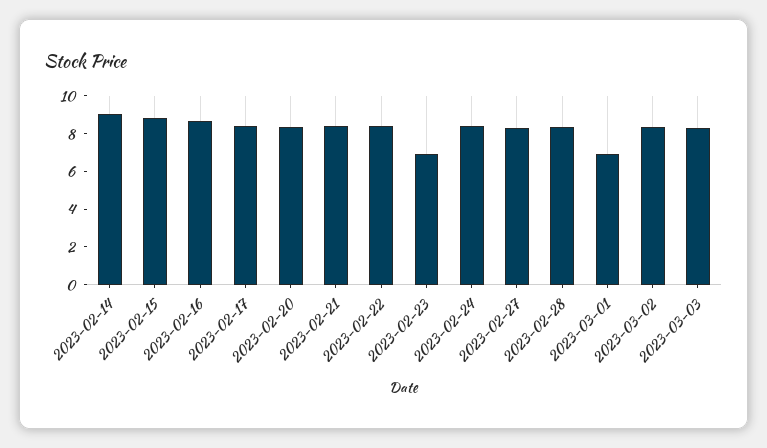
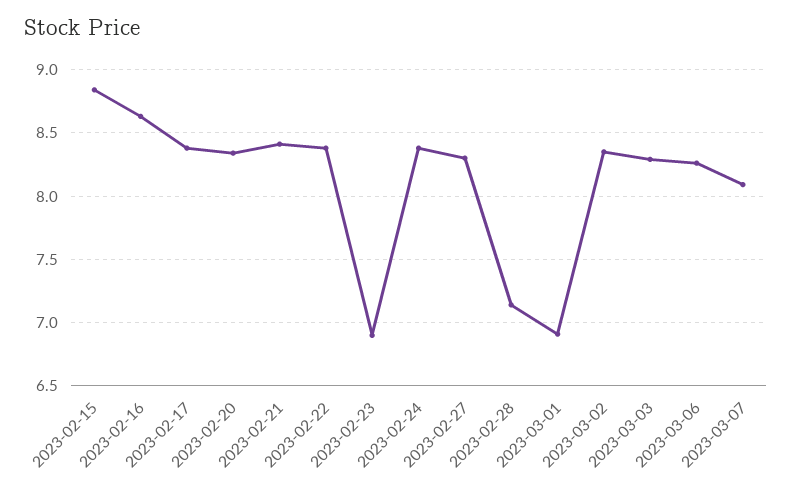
2023-02-14: 9 -> none
2023-02-28: 8.5 -> 7.15
2023-03-06: none -> 8.25
2023-03-07: none -> 8.1

